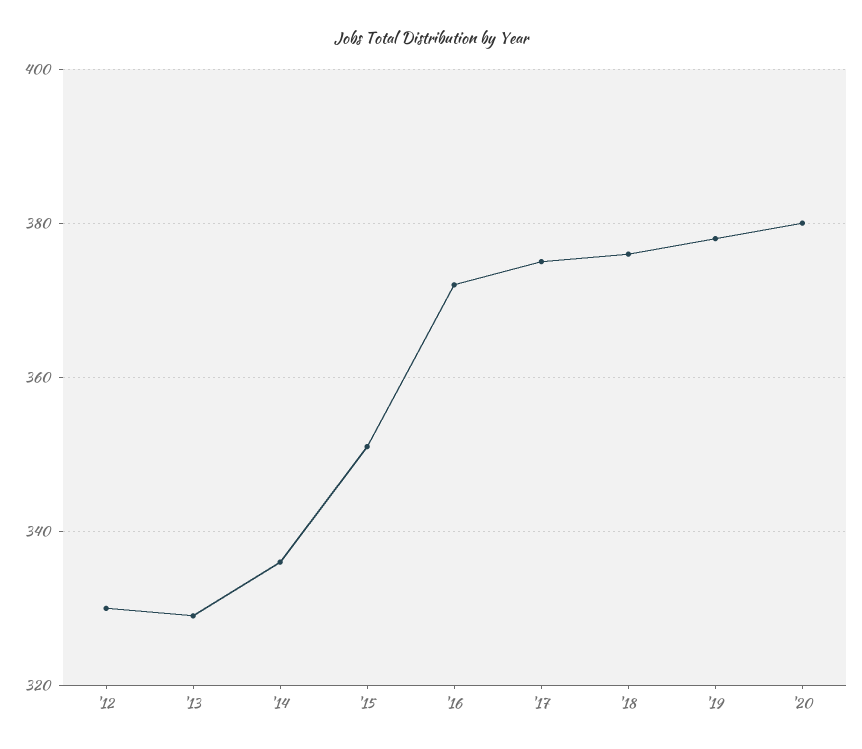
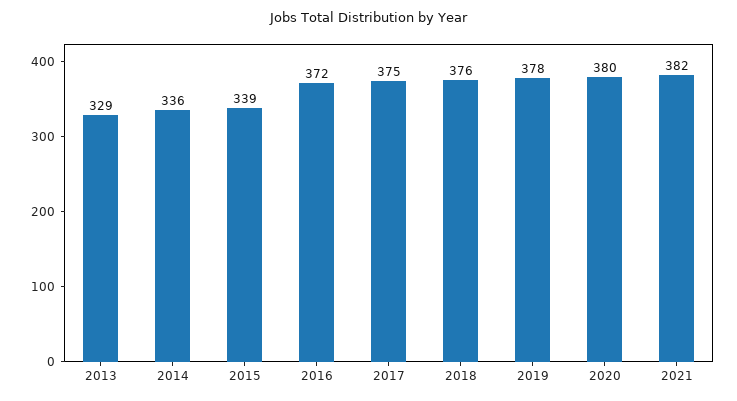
'12: 330 -> none
'15: 350 -> 339
2021: none -> 382

